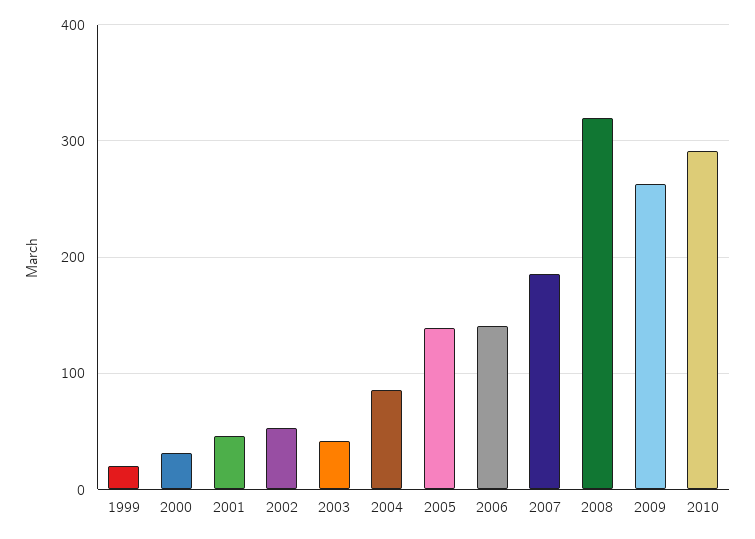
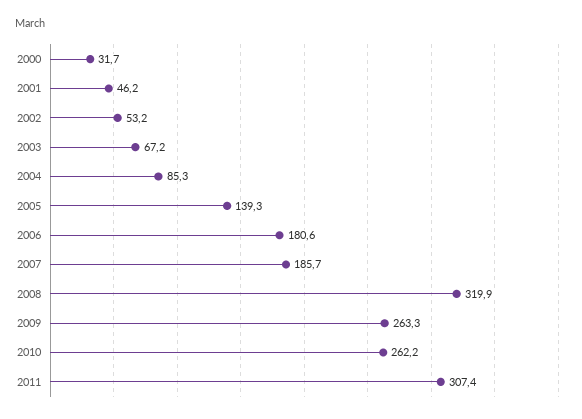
1999: 20 -> none
2003: 40 -> 67.2
2006: 140 -> 180.6
2010: 290 -> 262.2
2011: none -> 307.4

